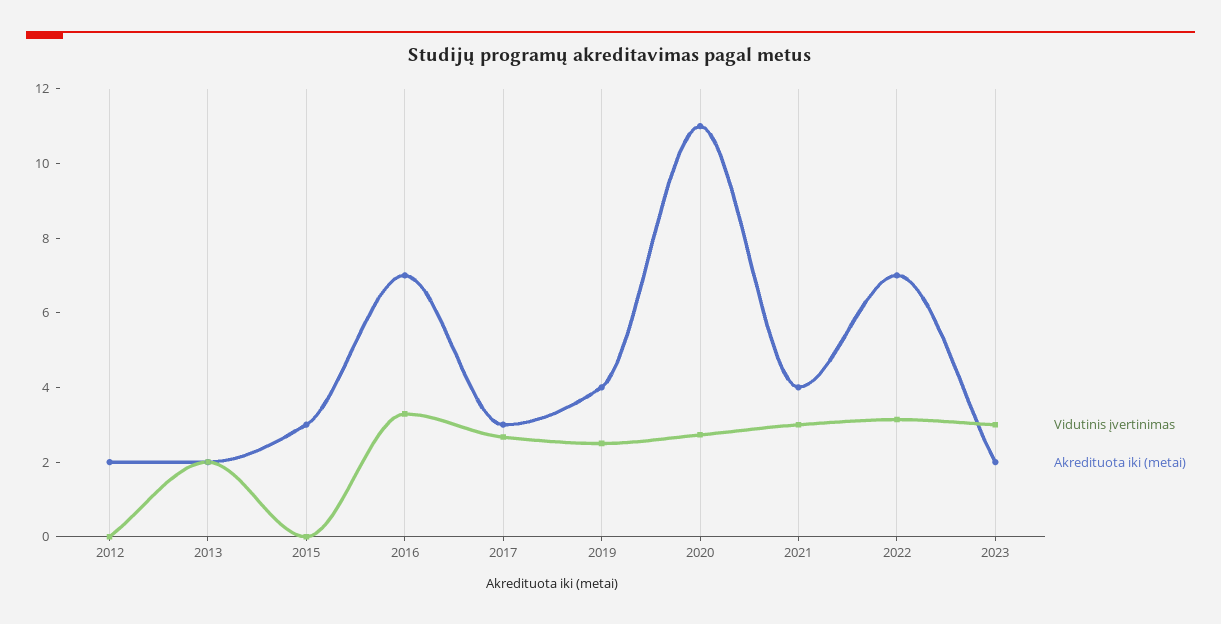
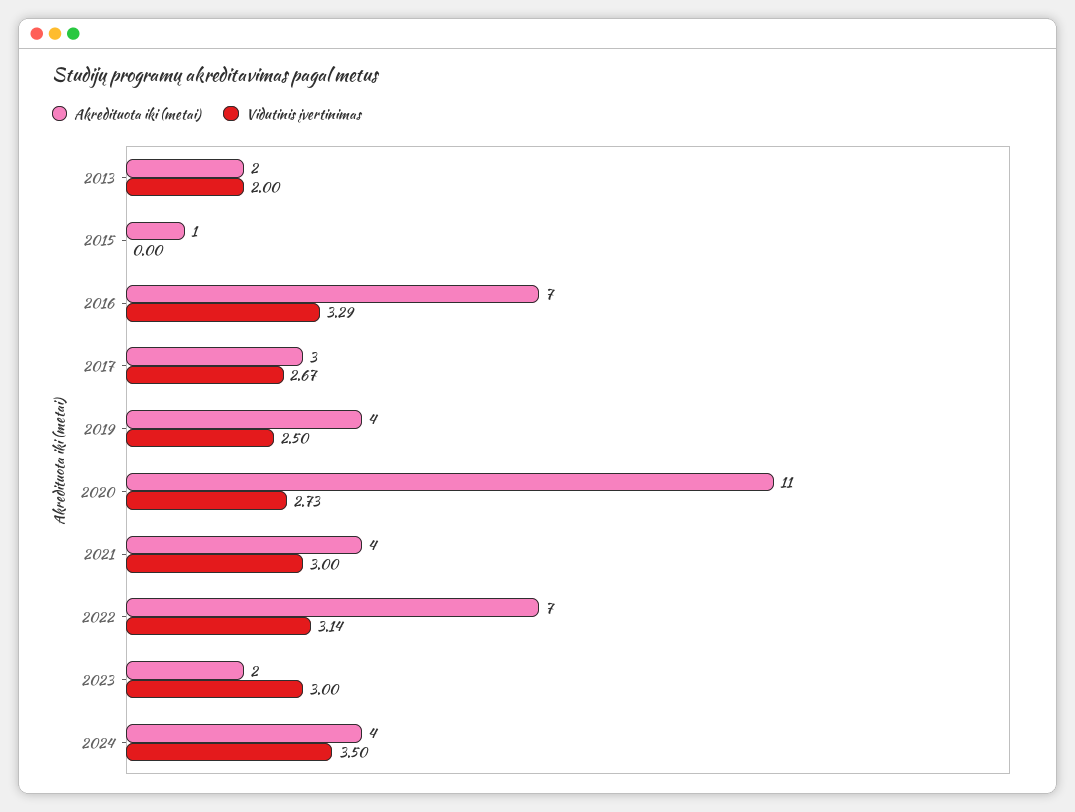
Vidutinis įvertinimas, 2012: 0 -> none
Akredituota iki (metai), 2012: 2 -> none
Akredituota iki (metai), 2015: 3 -> 1
Akredituota iki (metai), 2024: none -> 4
Vidutinis įvertinimas, 2024: none -> 3.5

